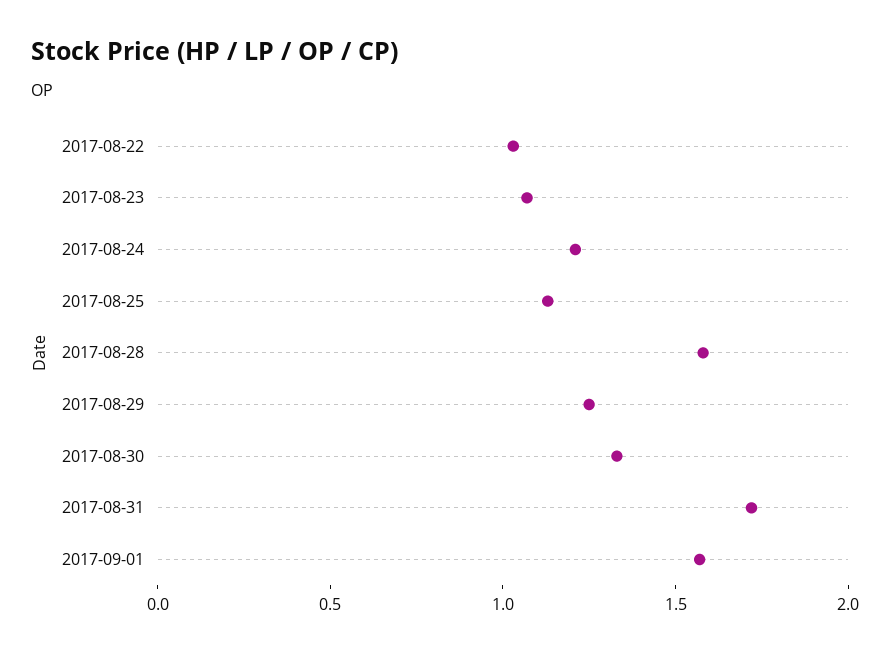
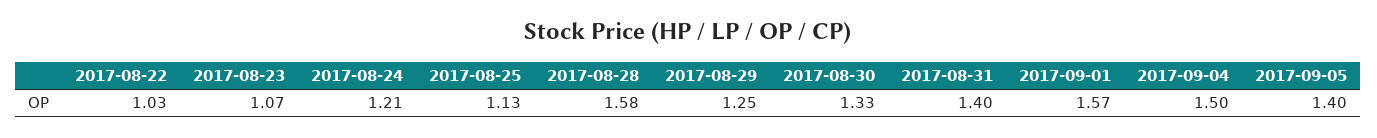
2017-08-31: 1.7 -> 1.4
2017-09-04: none -> 1.5
2017-09-05: none -> 1.4

